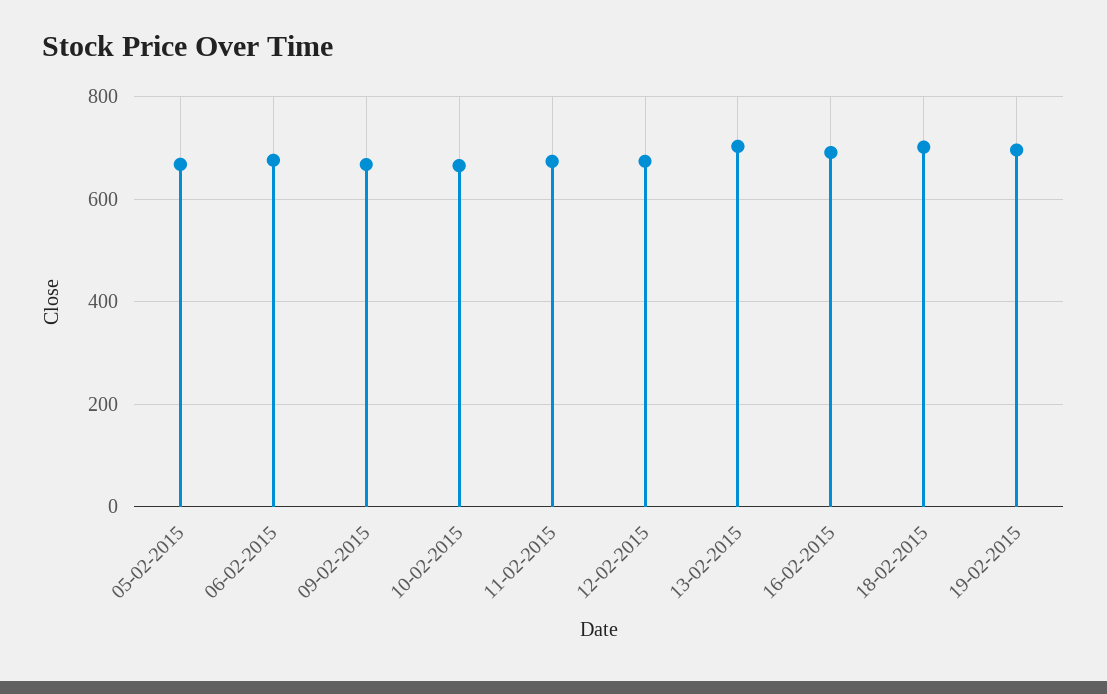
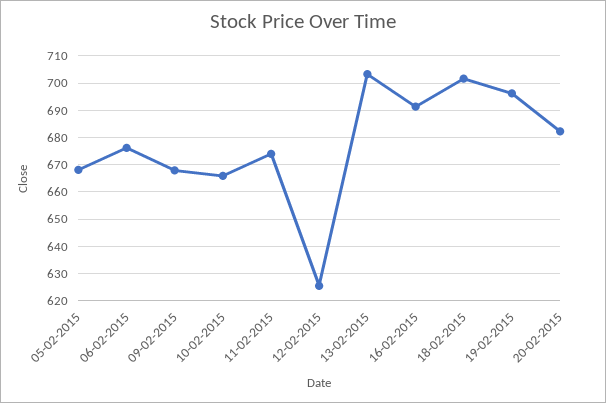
12-02-2015: 680 -> 625
20-02-2015: none -> 682.5

